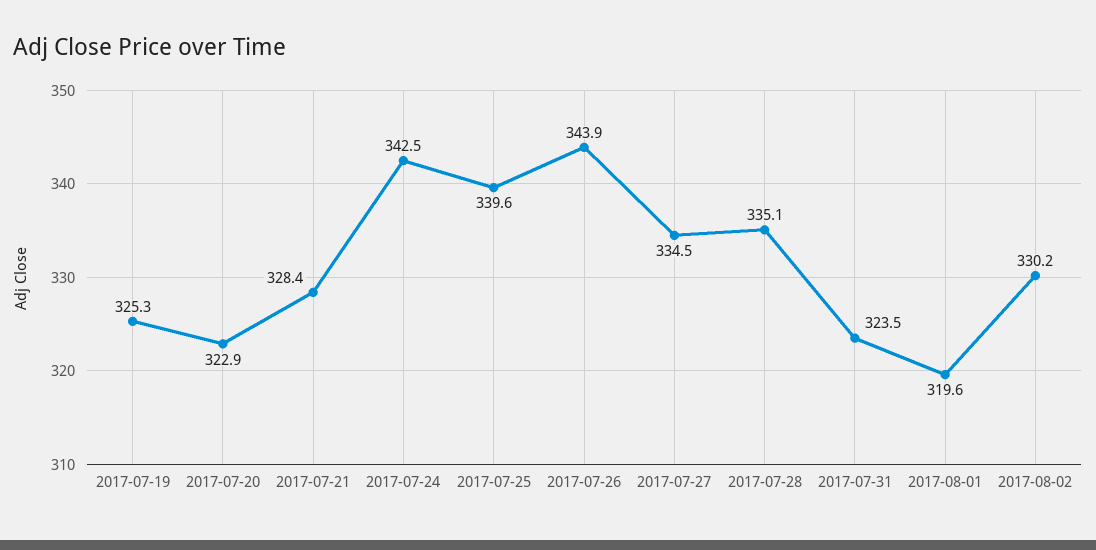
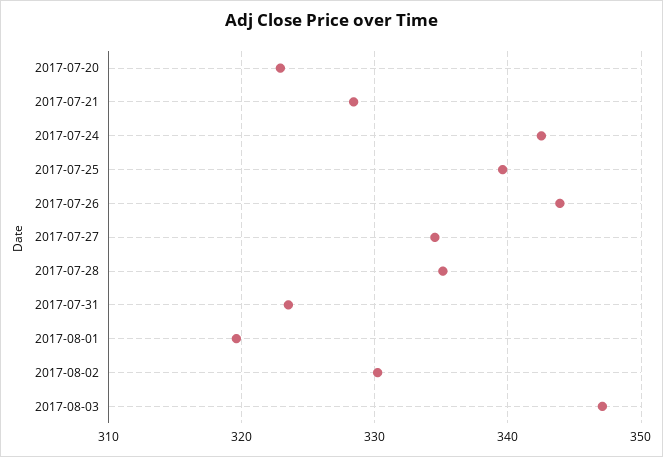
2017-07-19: 325.3 -> none
2017-08-03: none -> 347

